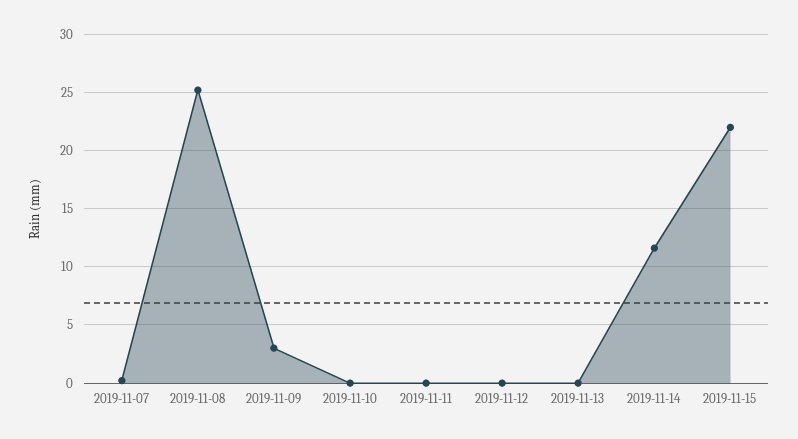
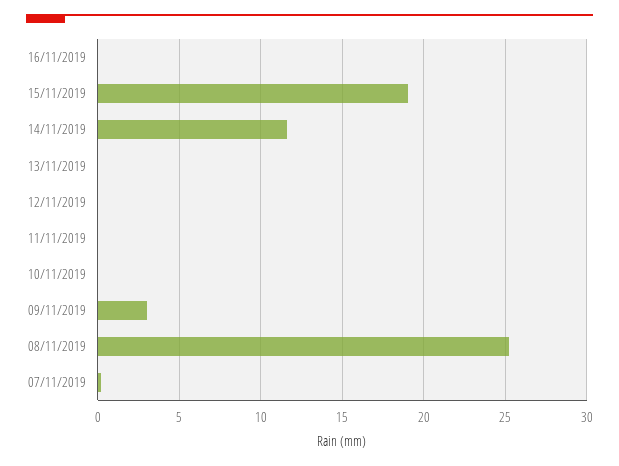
2019-11-15: 22 -> 19
16/11/2019: none -> 0

